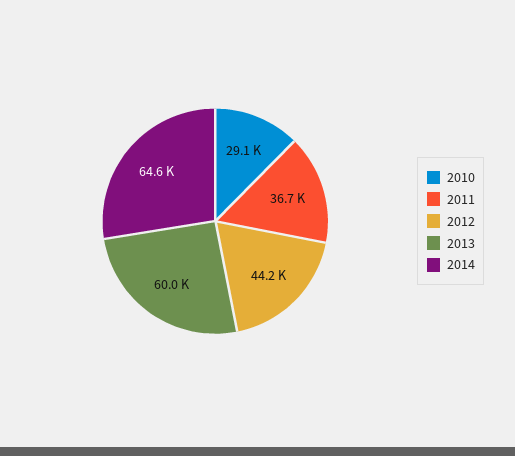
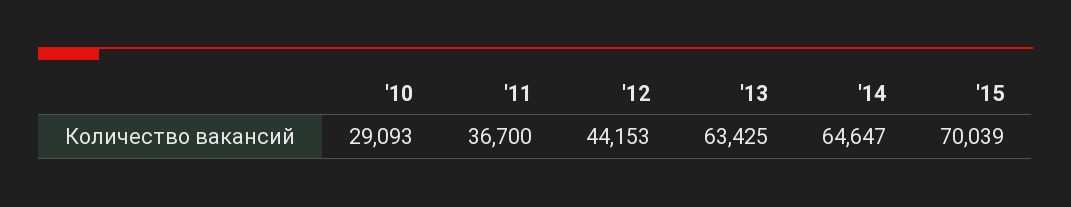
2013: 60000 -> 63425
'15: none -> 70039

